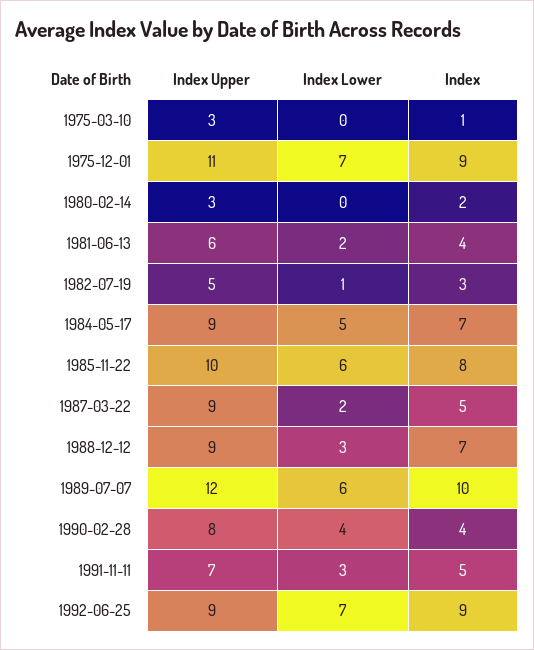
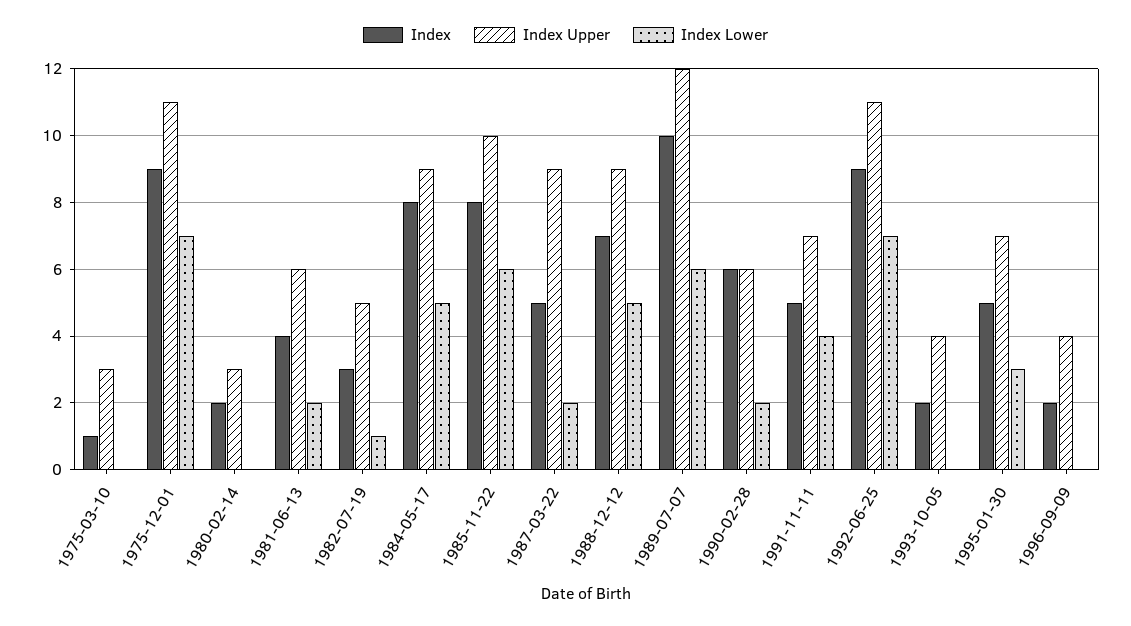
Index, 1984-05-17: 7 -> 8
Index Lower, 1988-12-12: 3 -> 5
Index Upper, 1990-02-28: 8 -> 6
Index Lower, 1990-02-28: 4 -> 2
Index, 1990-02-28: 4 -> 6
Index Lower, 1991-11-11: 3 -> 4
Index Upper, 1992-06-25: 9 -> 11
Index, 1993-10-05: none -> 2
Index Upper, 1993-10-05: none -> 4
Index Lower, 1993-10-05: none -> 0
Index, 1995-01-30: none -> 5
Index Upper, 1995-01-30: none -> 7
Index Lower, 1995-01-30: none -> 3
Index, 1996-09-09: none -> 2
Index Upper, 1996-09-09: none -> 4
Index Lower, 1996-09-09: none -> 0

